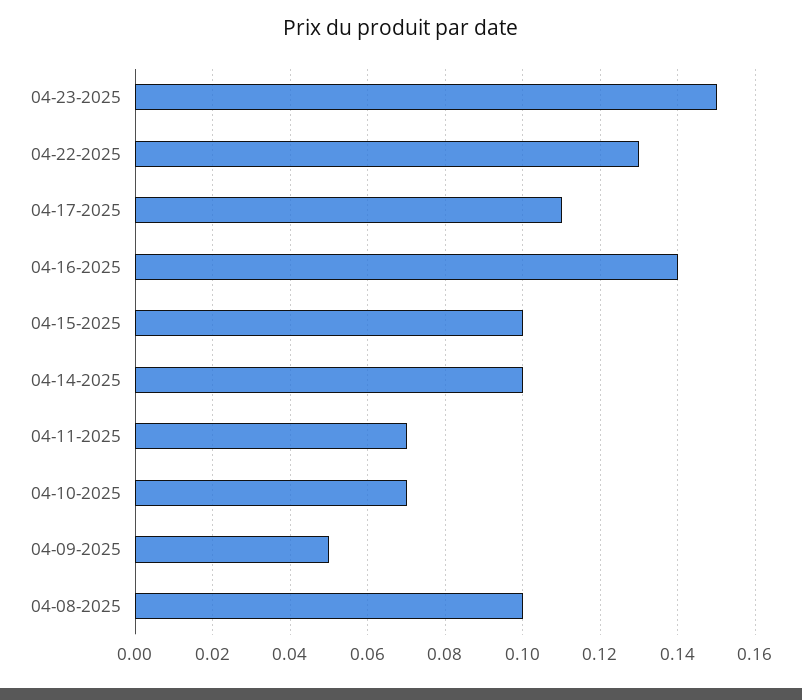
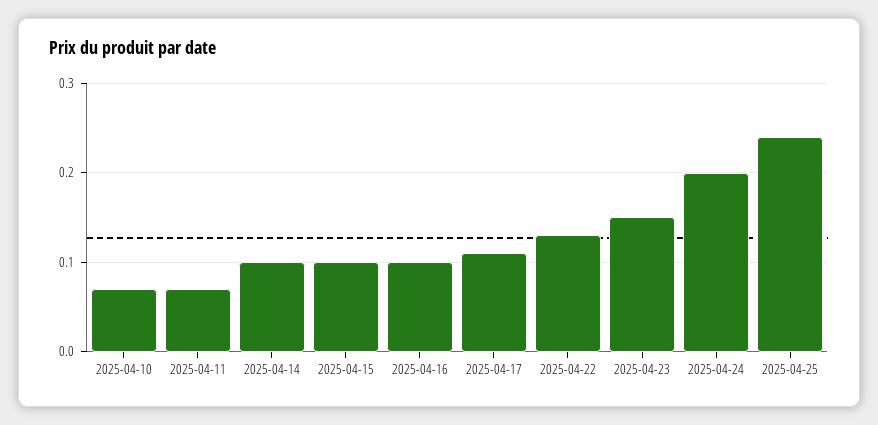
04-16-2025: 0.14 -> 0.1
04-09-2025: 0.05 -> none
04-08-2025: 0.1 -> none
2025-04-24: none -> 0.2
2025-04-25: none -> 0.24

